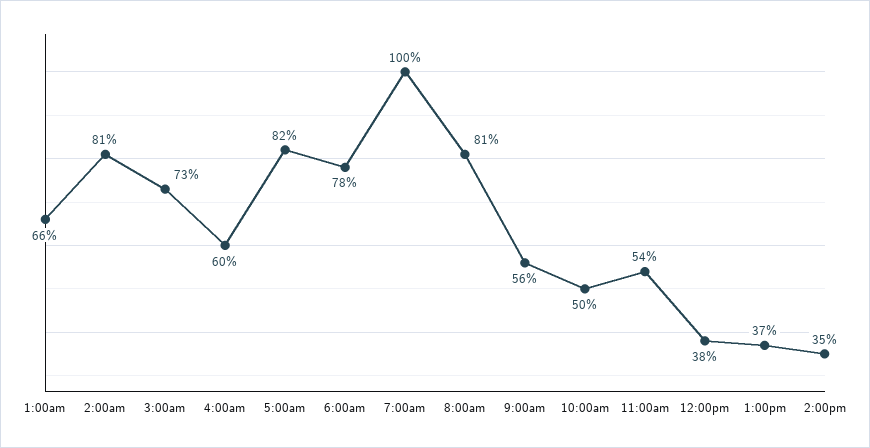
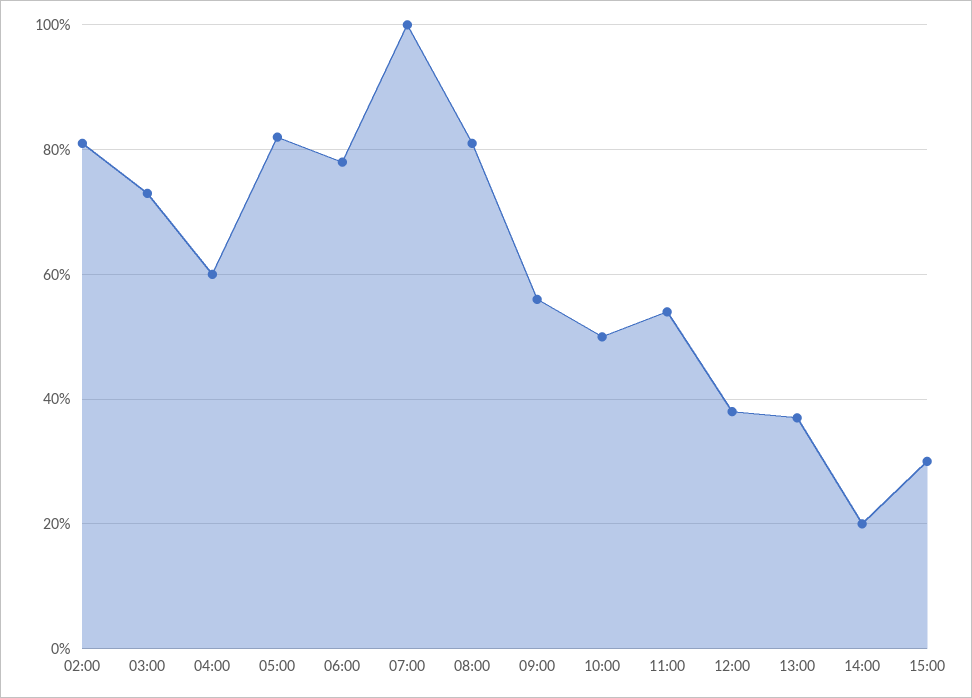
1:00am: 66 -> none
2:00pm: 35 -> 20
15:00: none -> 30

